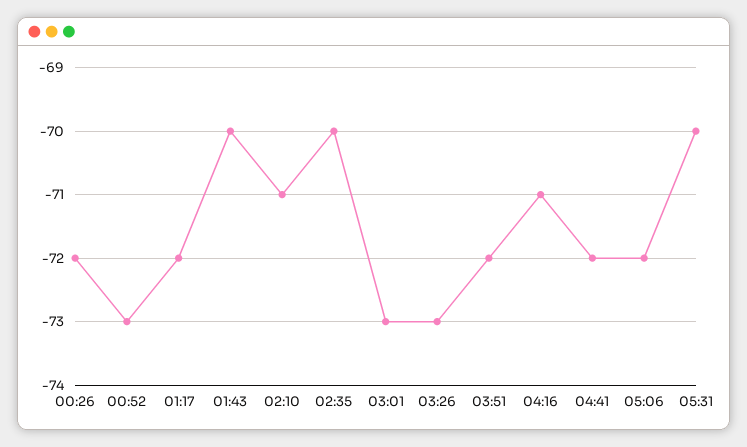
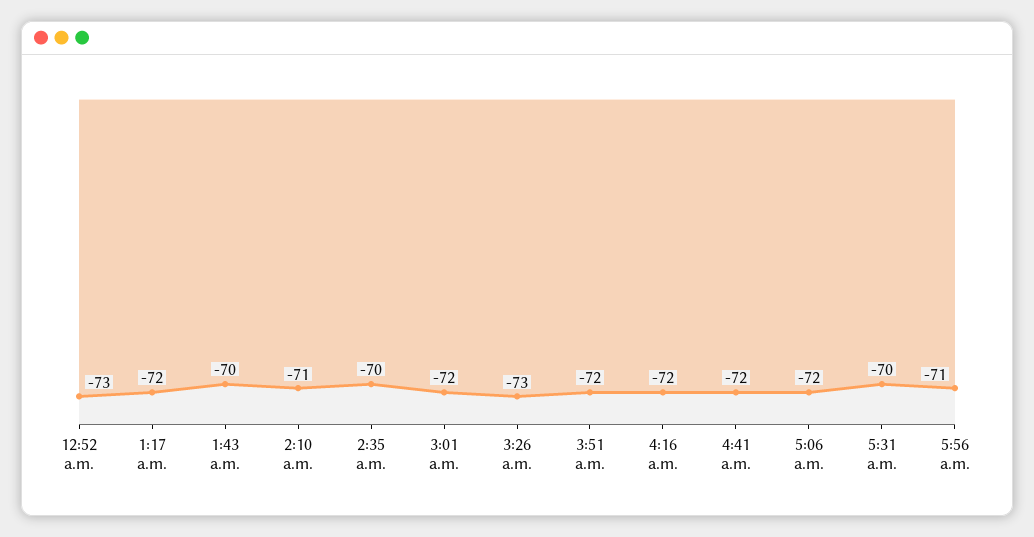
00:26: -72 -> none
03:01: -73 -> -72
04:16: -71 -> -72
5:56 a.m.: none -> -71

